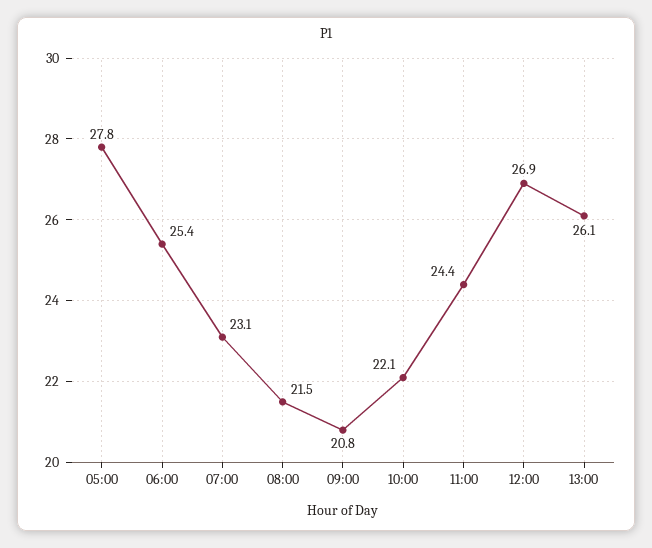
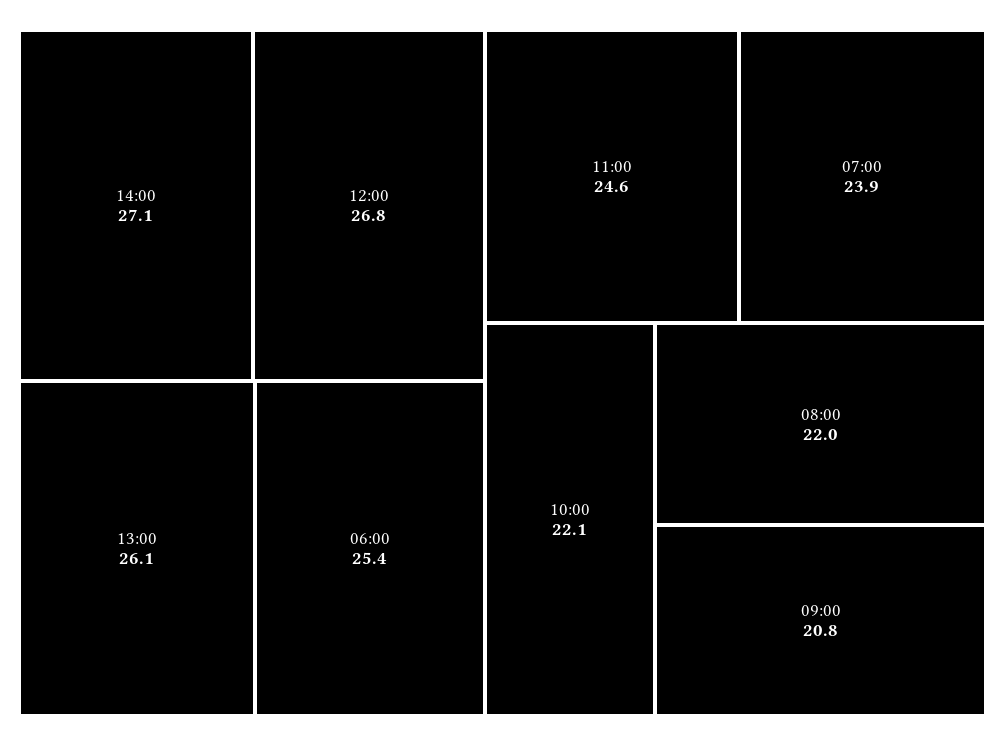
05:00: 27.8 -> none
07:00: 23.1 -> 23.9
08:00: 21.5 -> 22
11:00: 24.4 -> 24.6
12:00: 26.9 -> 26.8
14:00: none -> 27.1

